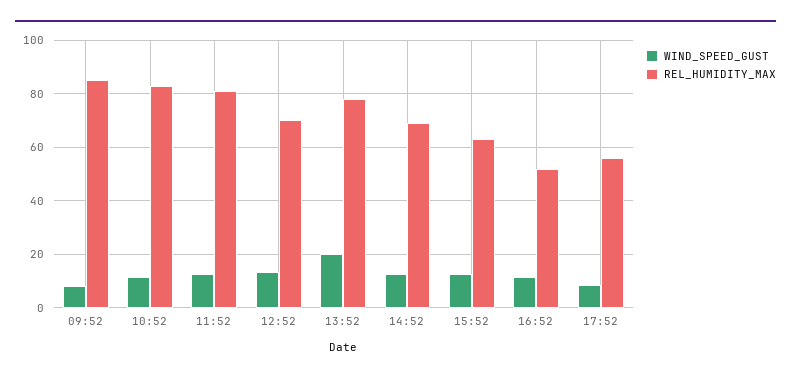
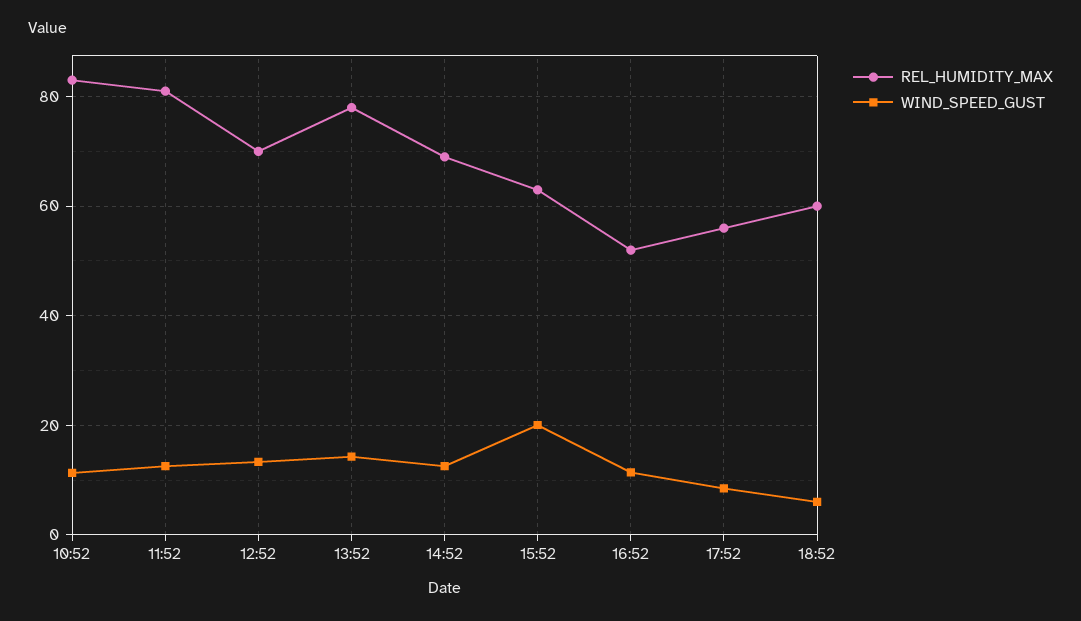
WIND_SPEED_GUST, 09:52: 7.5 -> none
REL_HUMIDITY_MAX, 09:52: 85 -> none
WIND_SPEED_GUST, 13:52: 20 -> 14
WIND_SPEED_GUST, 15:52: 12.5 -> 20
REL_HUMIDITY_MAX, 18:52: none -> 60
WIND_SPEED_GUST, 18:52: none -> 6

